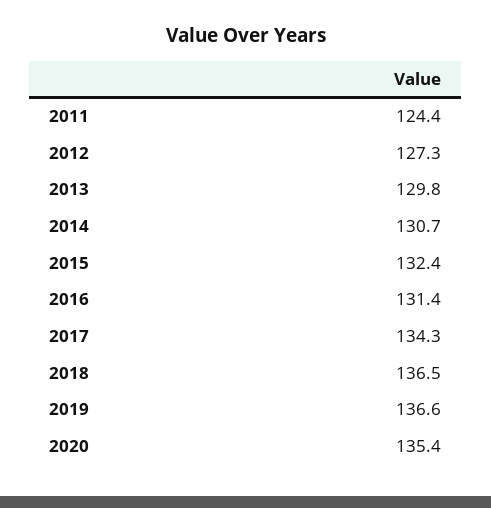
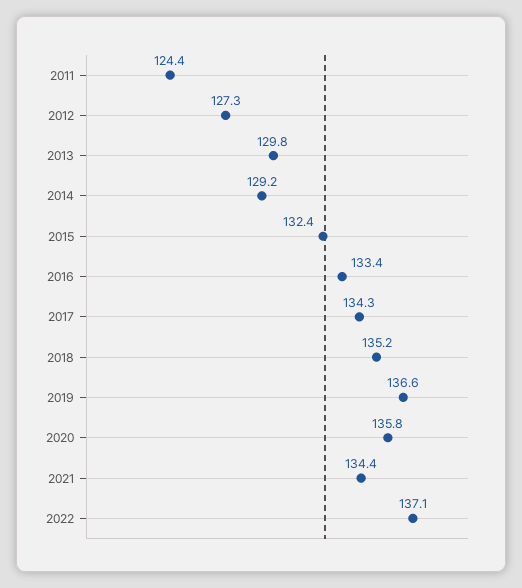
2014: 130.7 -> 129.2
2016: 131.4 -> 133.4
2018: 136.5 -> 135.2
2020: 135.4 -> 135.8
2021: none -> 134.4
2022: none -> 137.1

